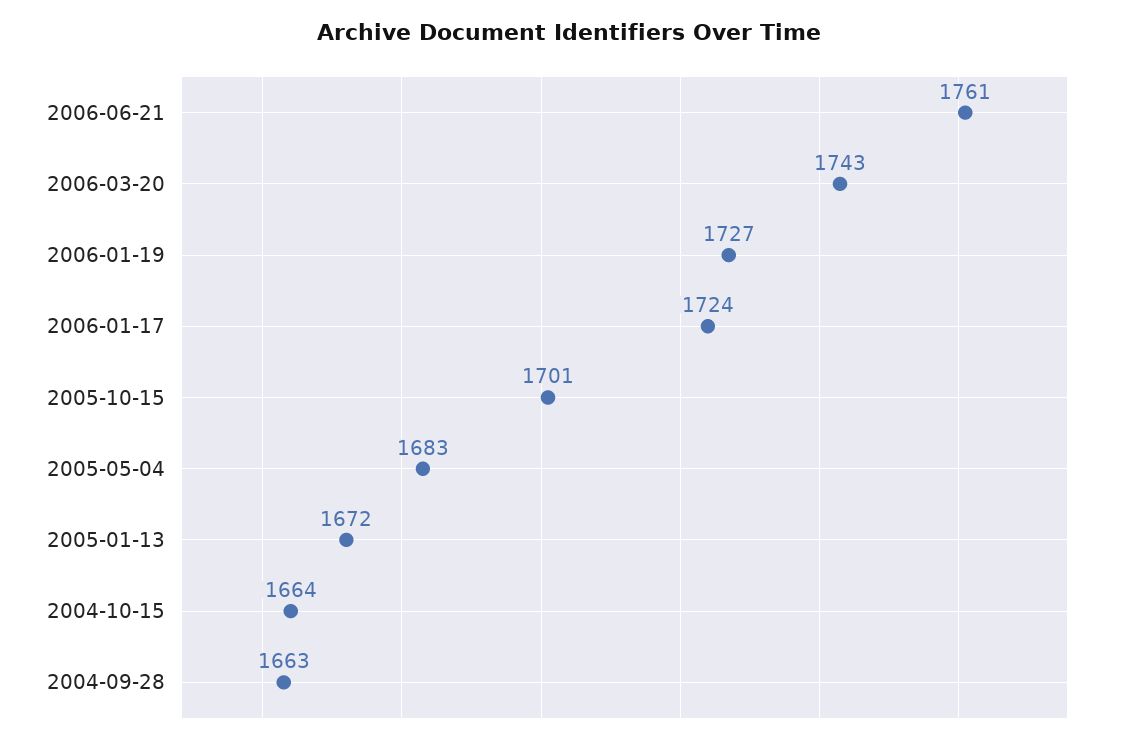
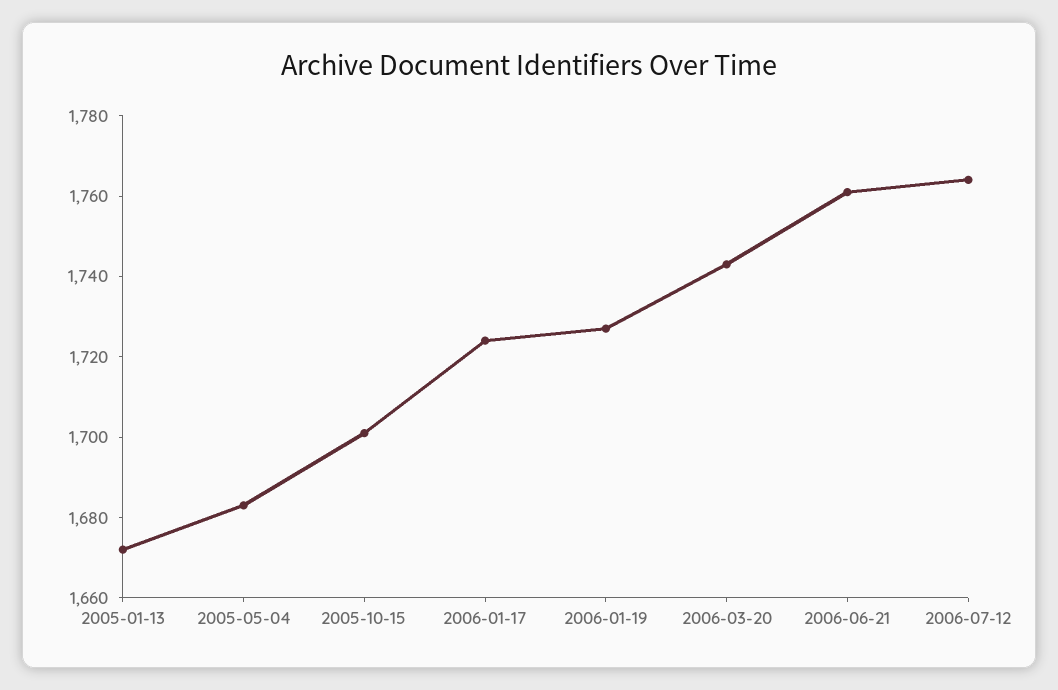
2004-10-15: 1664 -> none
2004-09-28: 1663 -> none
2006-07-12: none -> 1765

